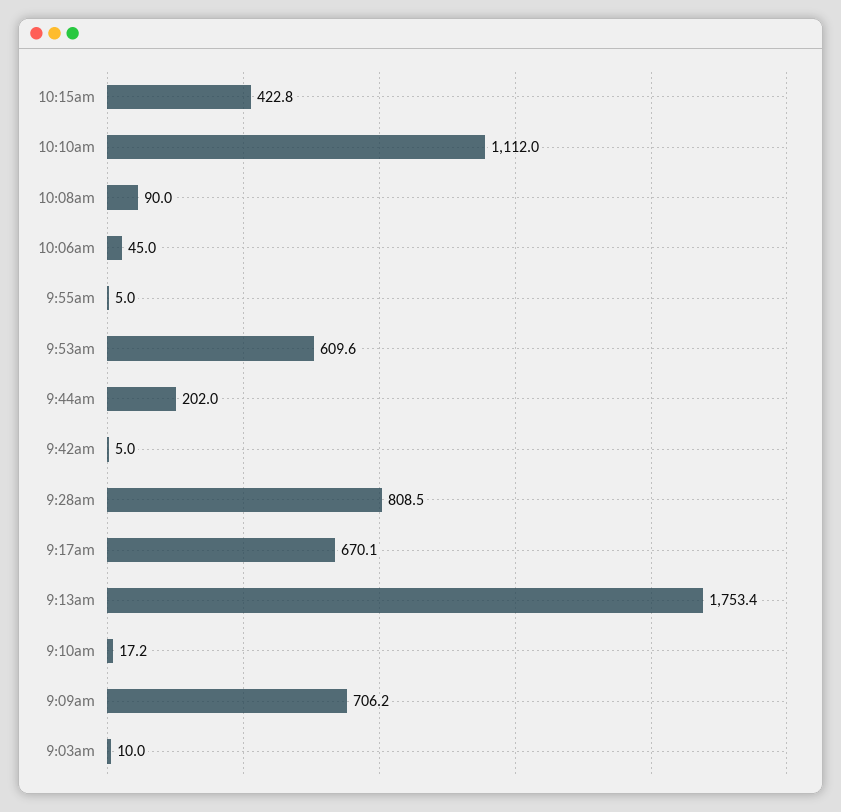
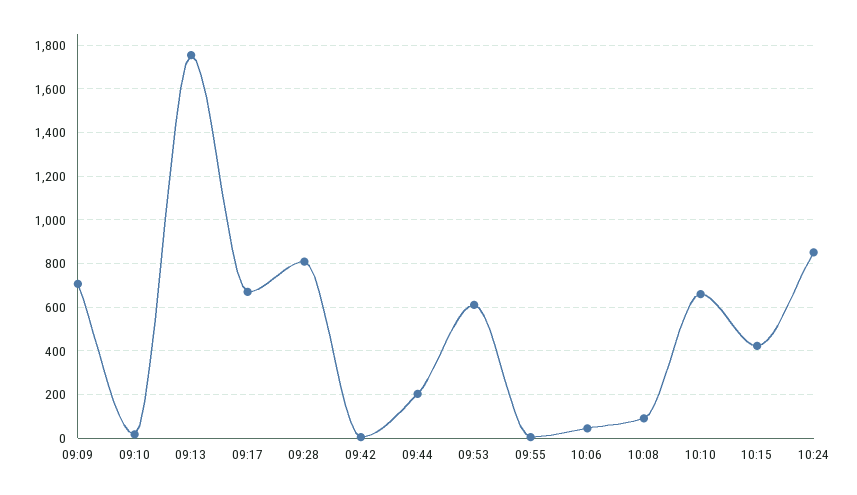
10:10am: 1112 -> 650
9:03am: 10 -> none
10:24: none -> 850

